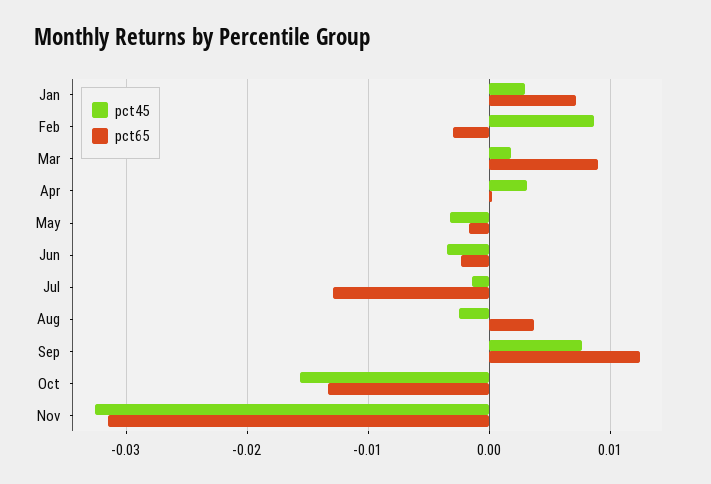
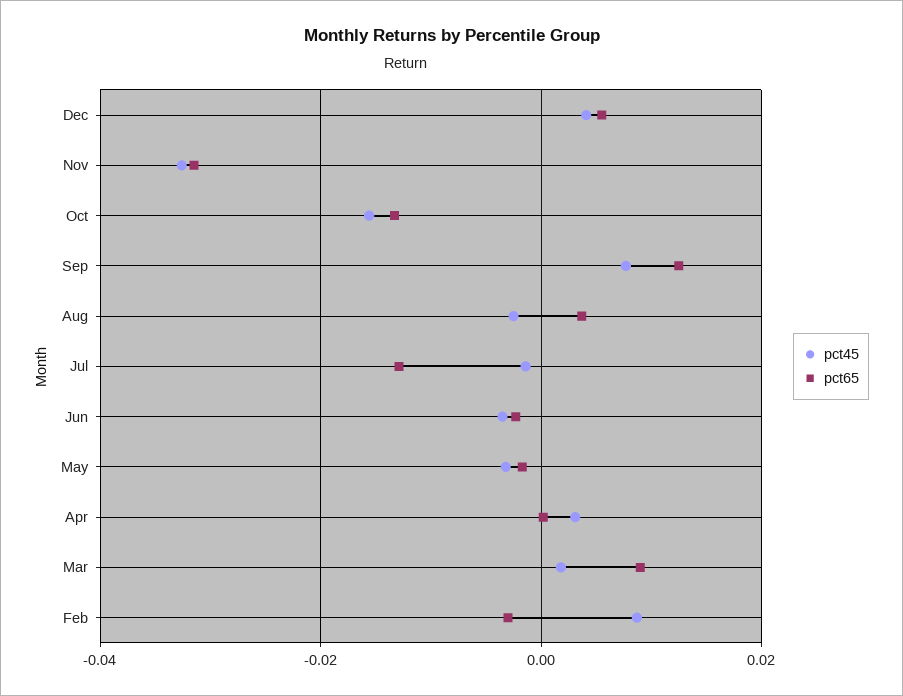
pct45, Jan: 0.003 -> none
pct65, Jan: 0.007 -> none
pct45, Dec: none -> 0.004
pct65, Dec: none -> 0.006

